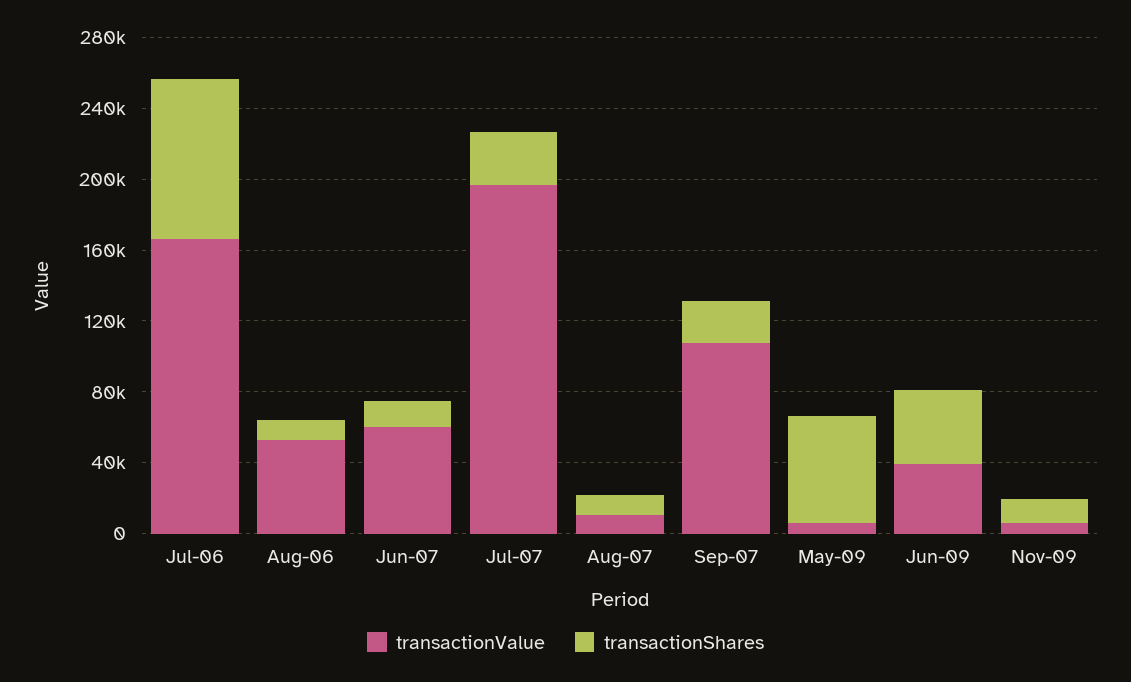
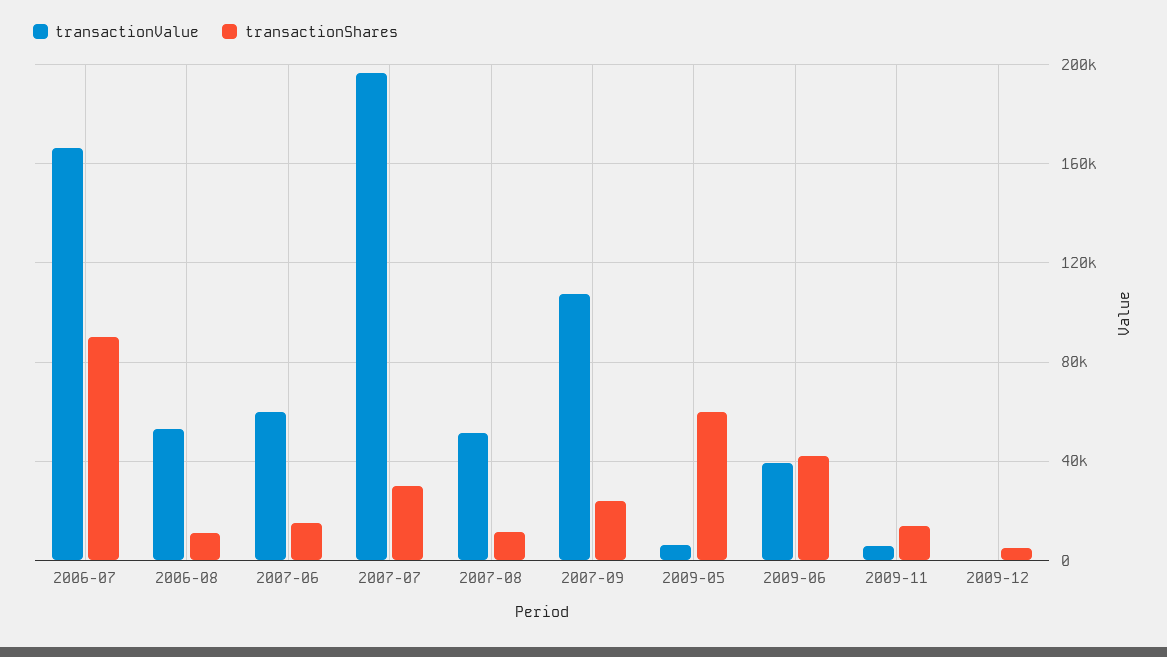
transactionValue, Aug-07: 10000 -> 50000
transactionValue, 2009-12: none -> 0
transactionShares, 2009-12: none -> 5000

